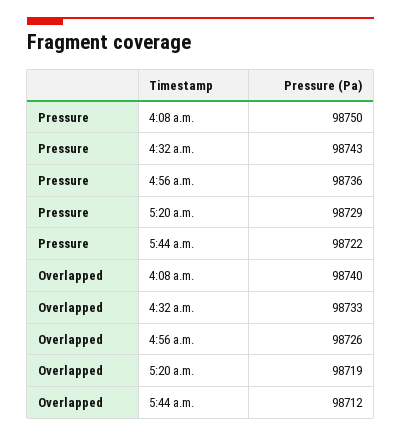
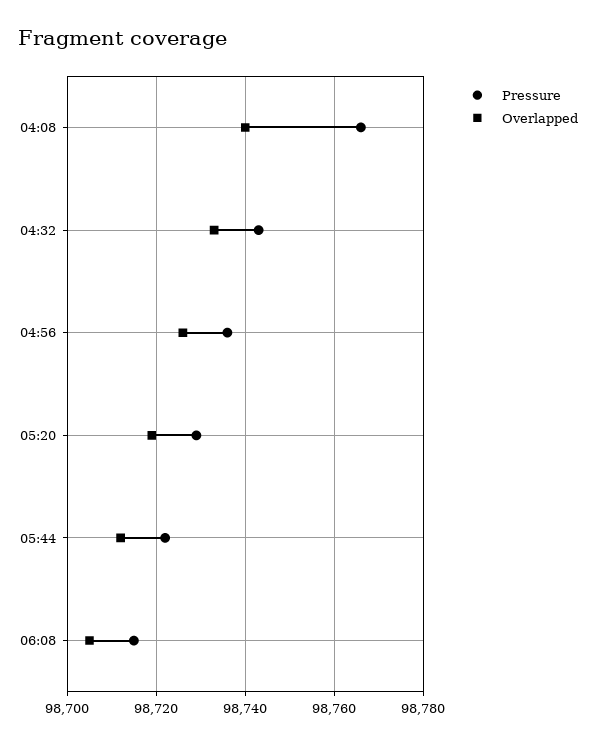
Pressure, 4:08 a.m.: 98750 -> 98765
Pressure, 06:08: none -> 98715
Overlapped, 06:08: none -> 98705

